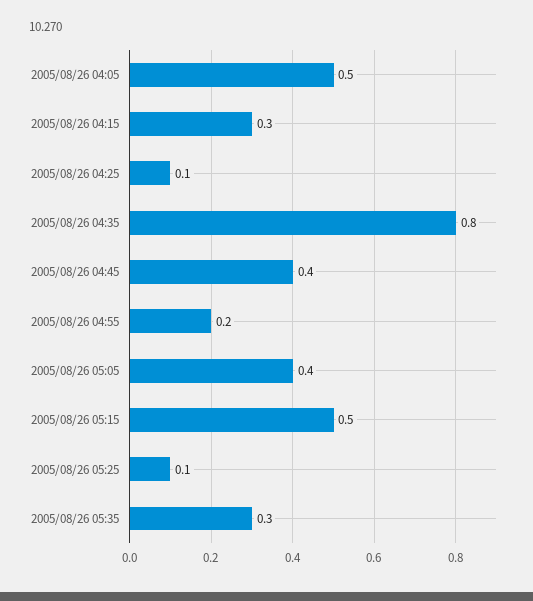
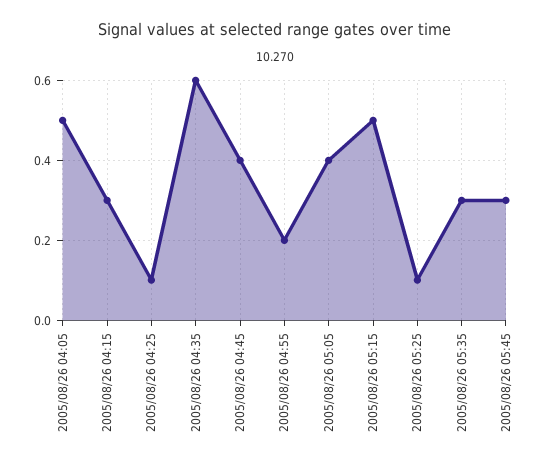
2005/08/26 04:35: 0.8 -> 0.6
2005/08/26 05:45: none -> 0.3

